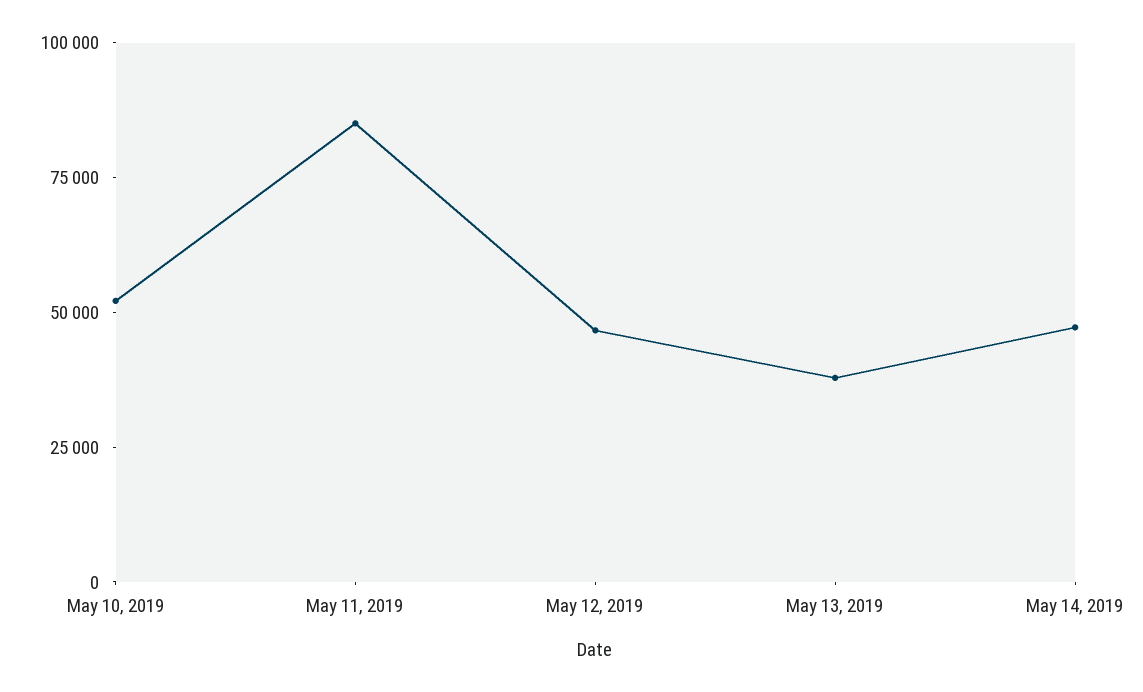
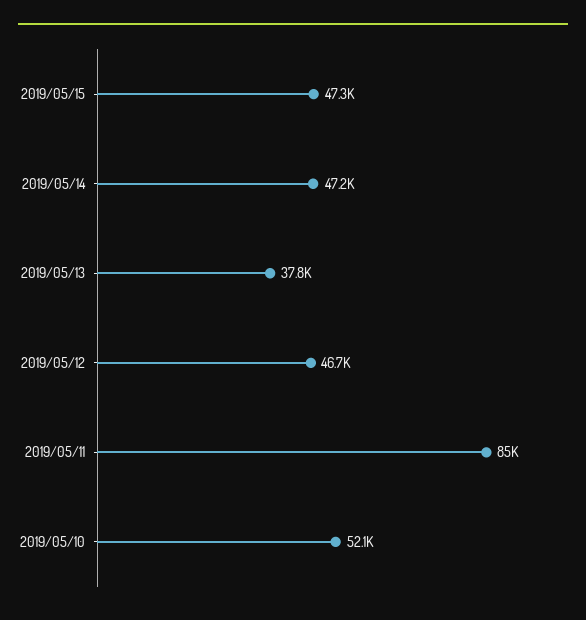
2019/05/15: none -> 47300

